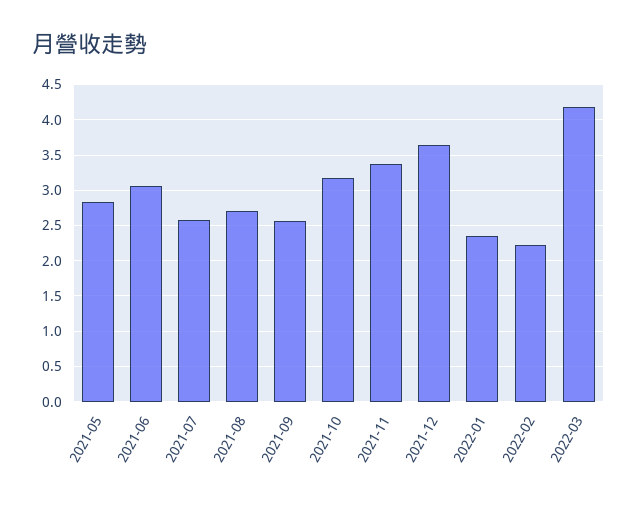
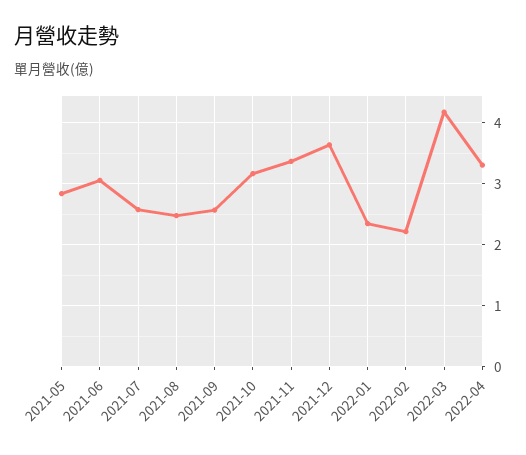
2021-08: 2.7 -> 2.5
2022-04: none -> 3.3

